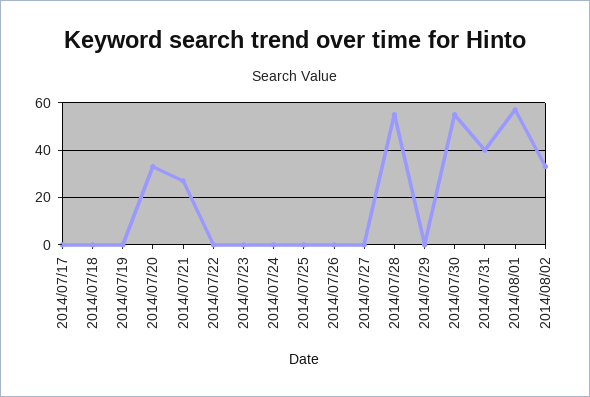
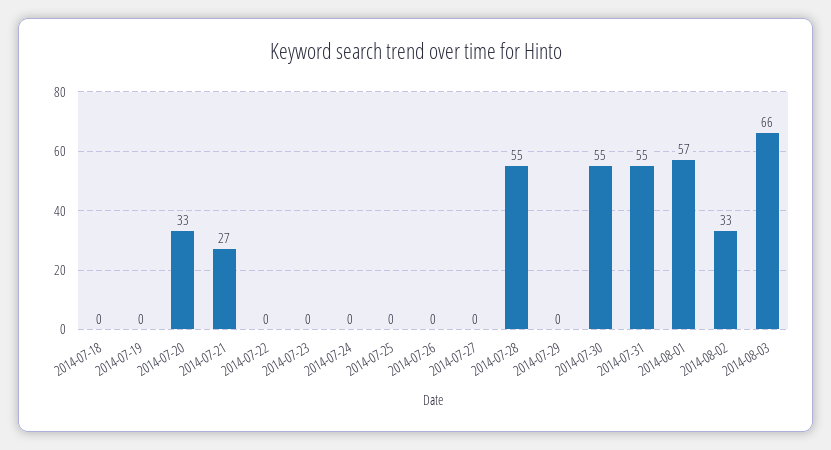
2014/07/17: 0 -> none
2014/07/31: 40 -> 55
2014-08-03: none -> 66

